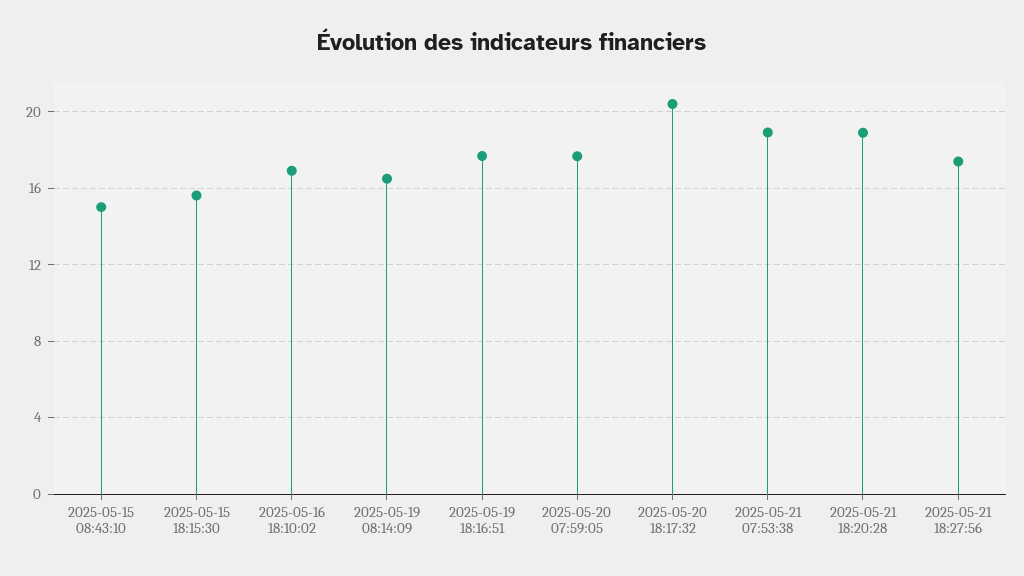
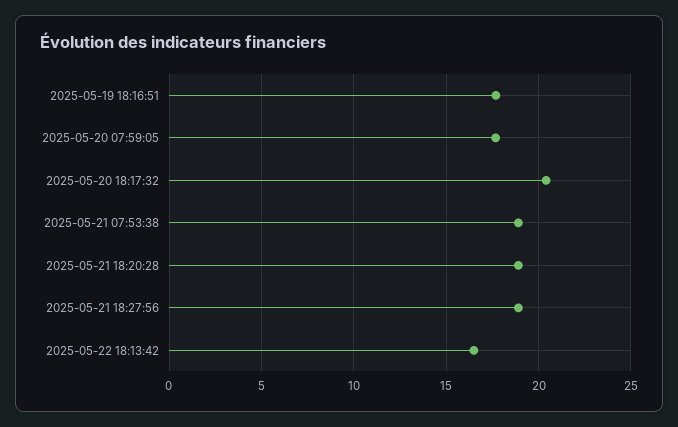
2025-05-15 08:43:10: 15 -> none
2025-05-15 18:15:30: 15.5 -> none
2025-05-16 18:10:02: 17 -> none
2025-05-19 08:14:09: 16.5 -> none
2025-05-21 18:27:56: 17.5 -> 19
2025-05-22 18:13:42: none -> 16.5

